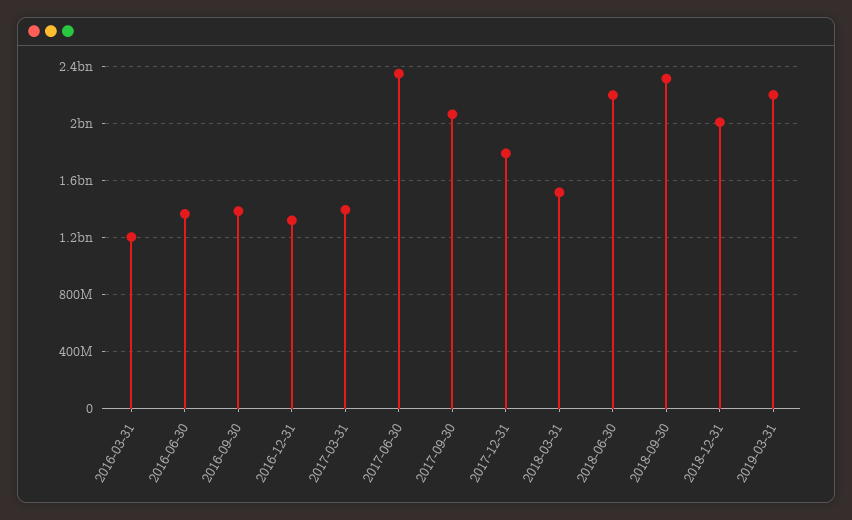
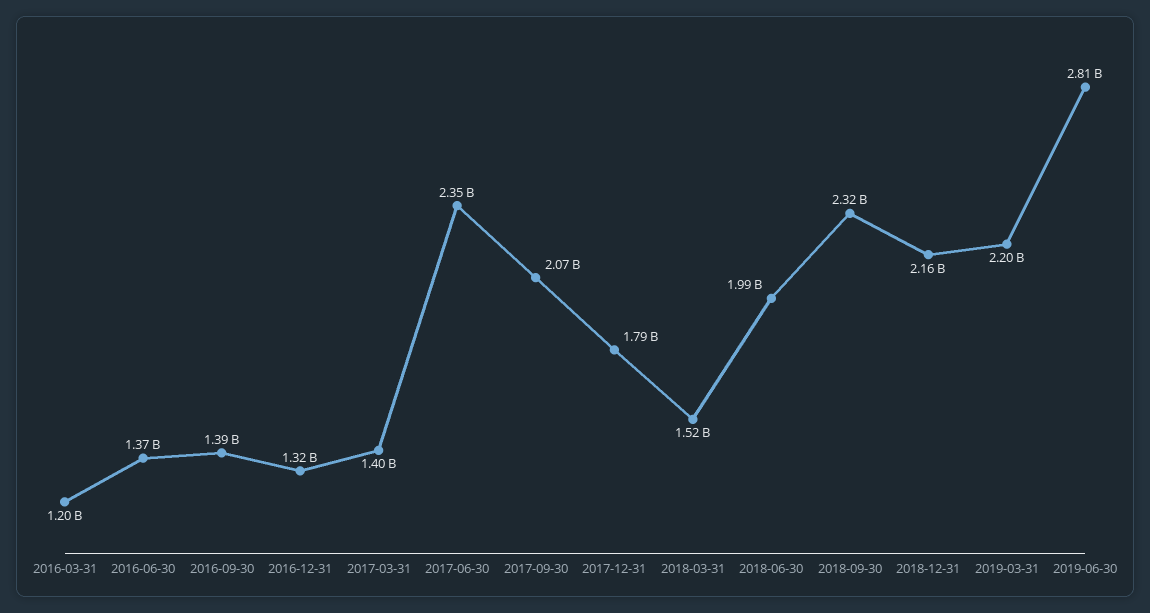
2018-06-30: 2200000000 -> 1990000000
2018-12-31: 2000000000 -> 2160000000
2019-06-30: none -> 2810000000

